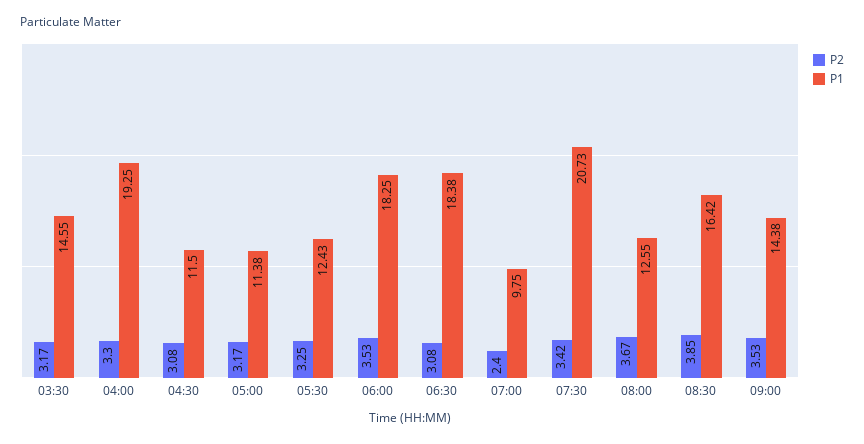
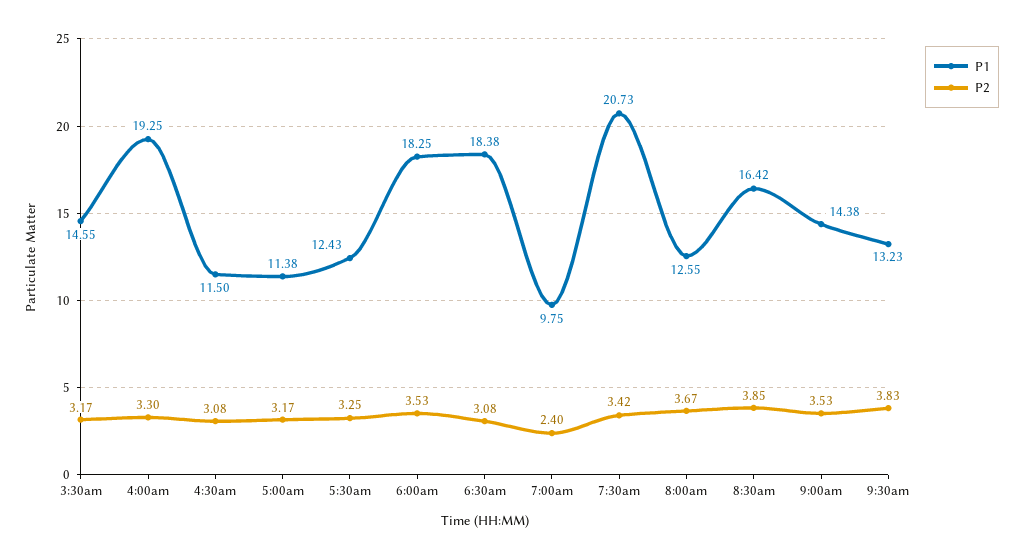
P1, 9:30am: none -> 13.23
P2, 9:30am: none -> 3.83

